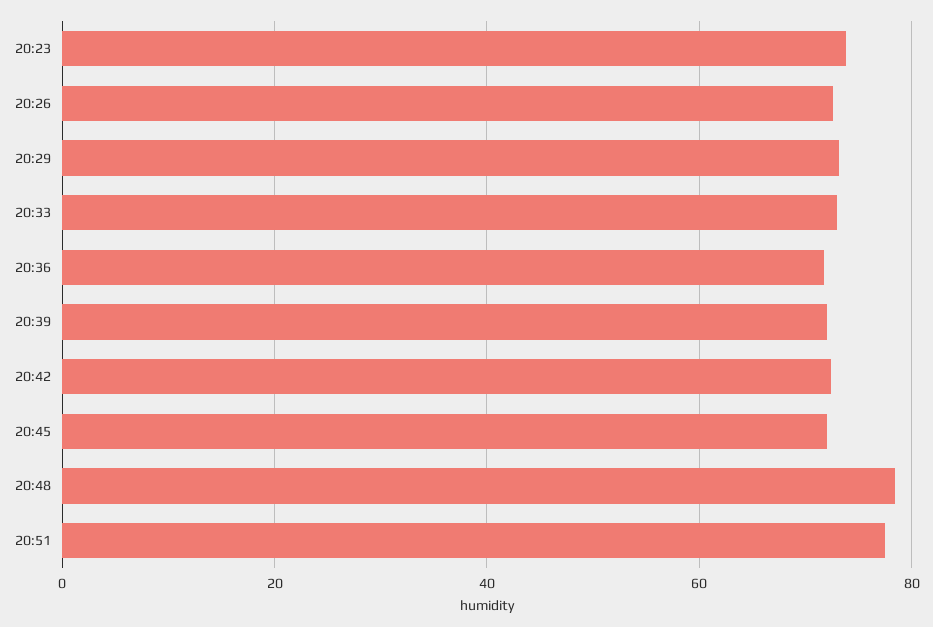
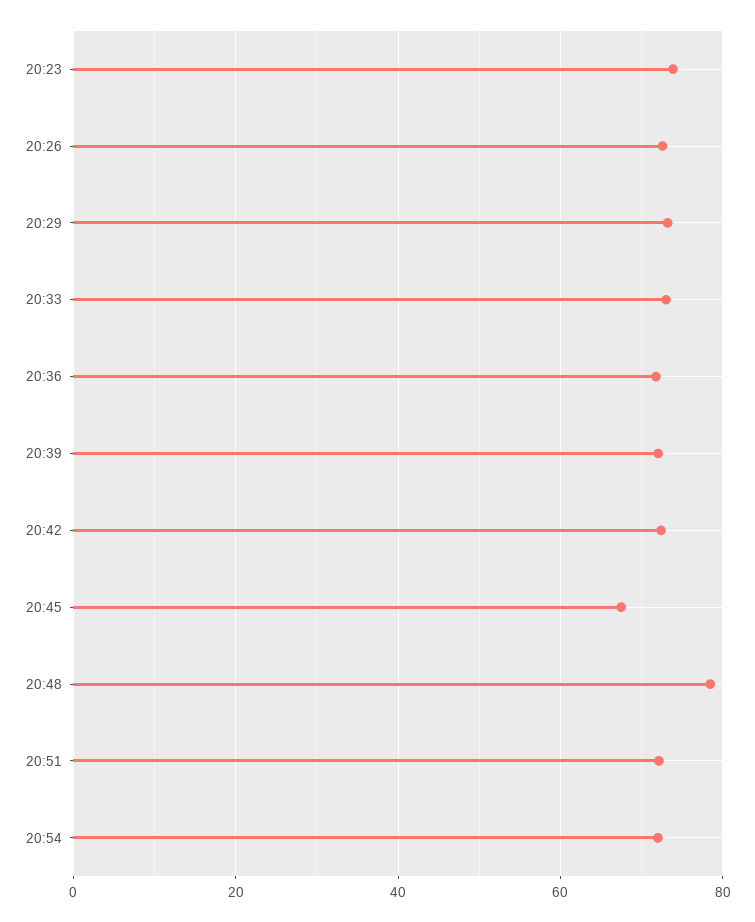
20:45: 72 -> 68
20:51: 78 -> 72
20:54: none -> 72

